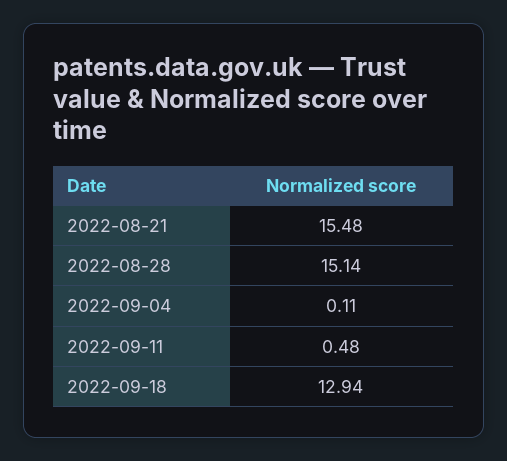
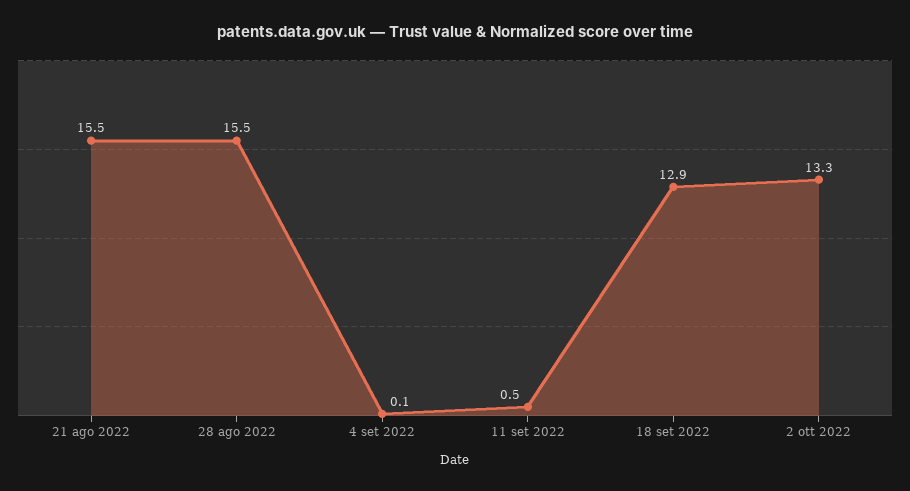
2022-08-28: 15.14 -> 15.5
2 ott 2022: none -> 13.3

